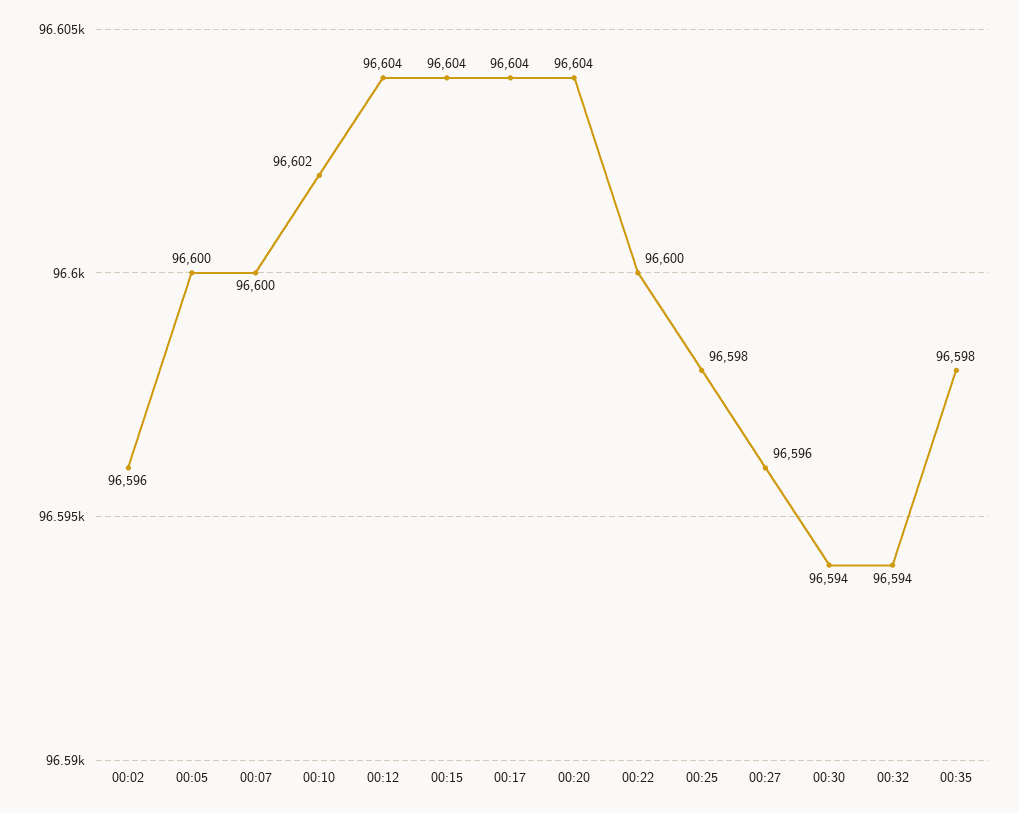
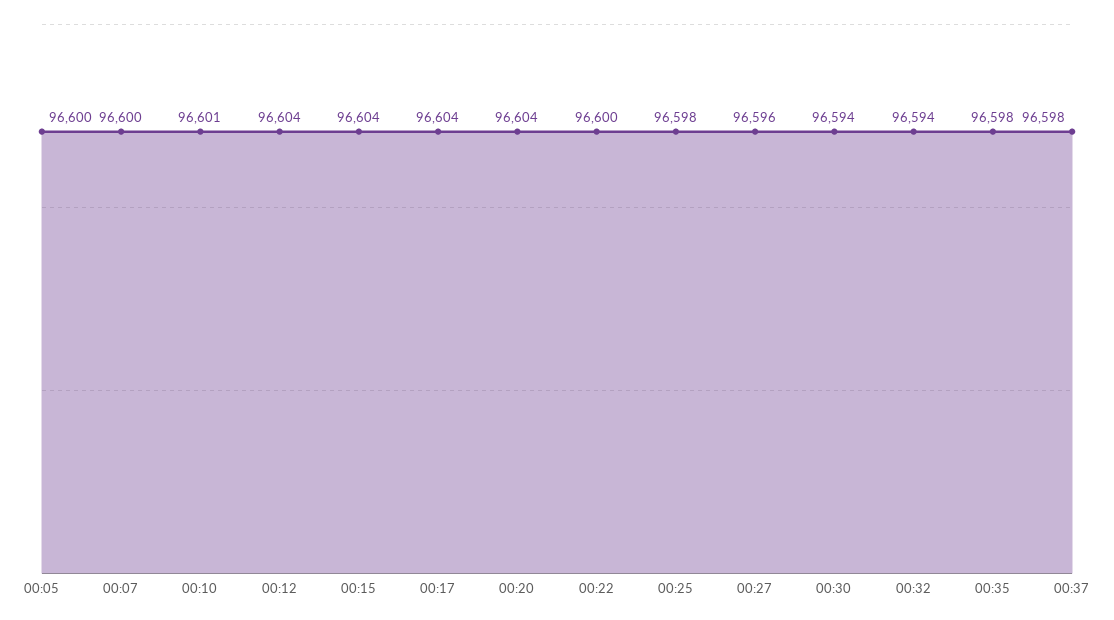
00:02: 96596 -> none
00:10: 96602 -> 96601
00:37: none -> 96598

